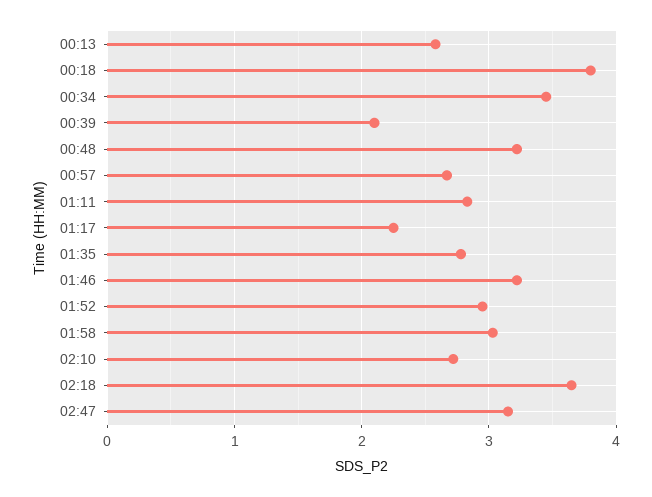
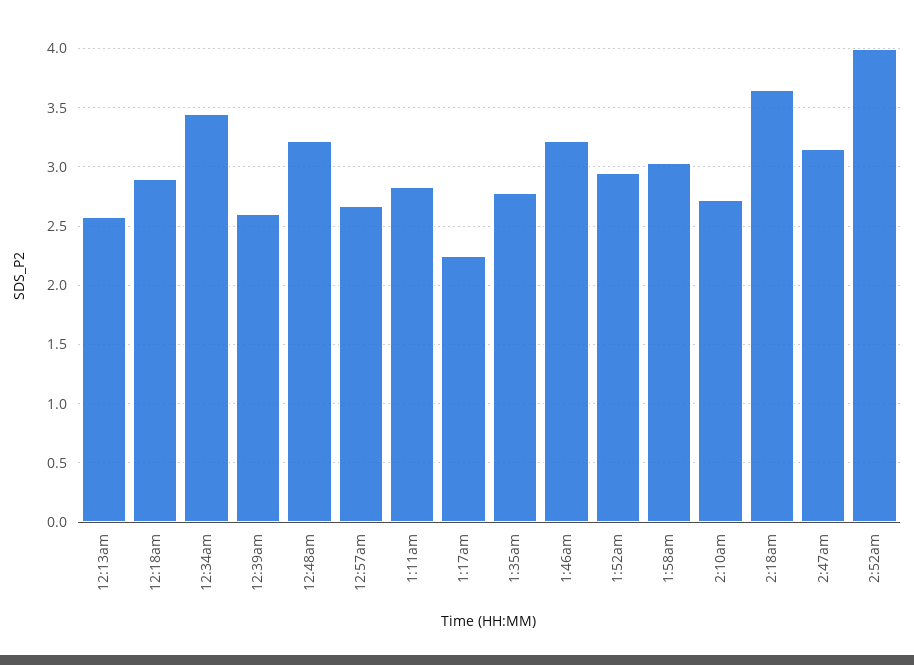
00:18: 3.8 -> 2.9
00:39: 2.1 -> 2.6
2:52am: none -> 4

